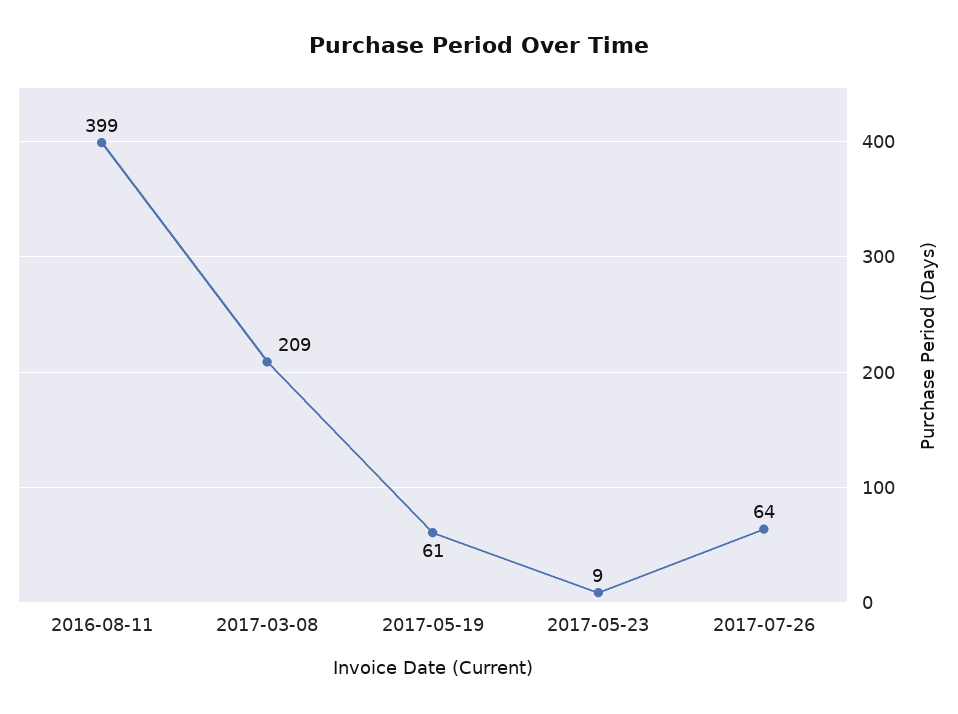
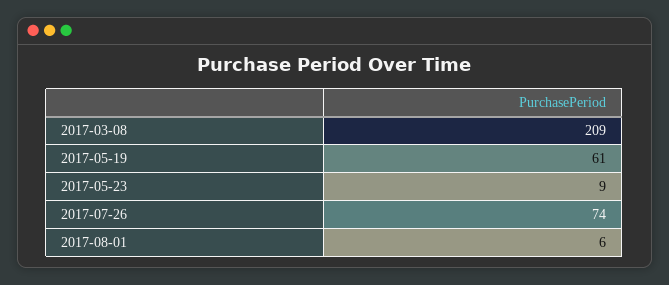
2016-08-11: 399 -> none
2017-07-26: 64 -> 74
2017-08-01: none -> 6

